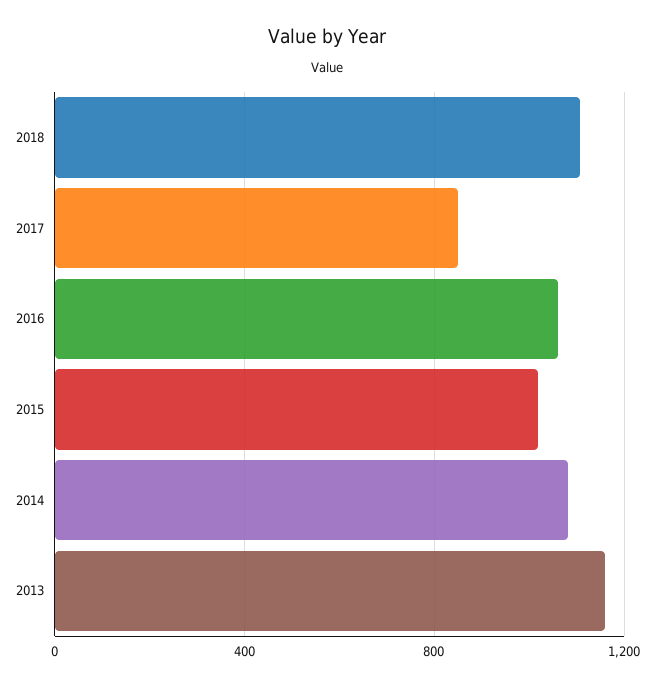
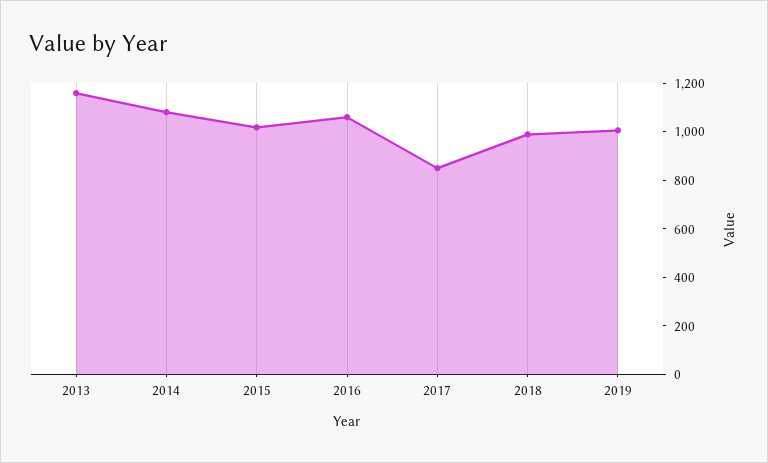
2018: 1100 -> 1000
2019: none -> 1000

